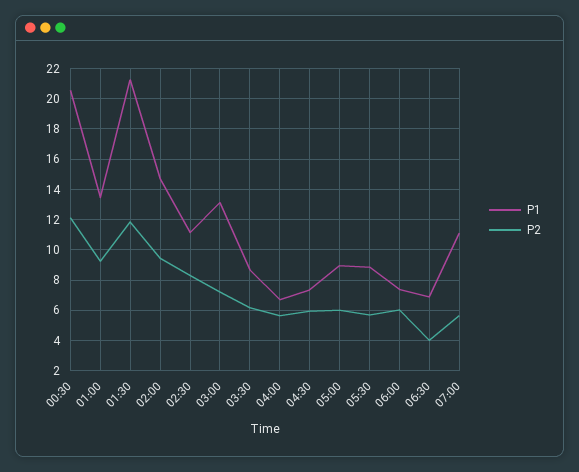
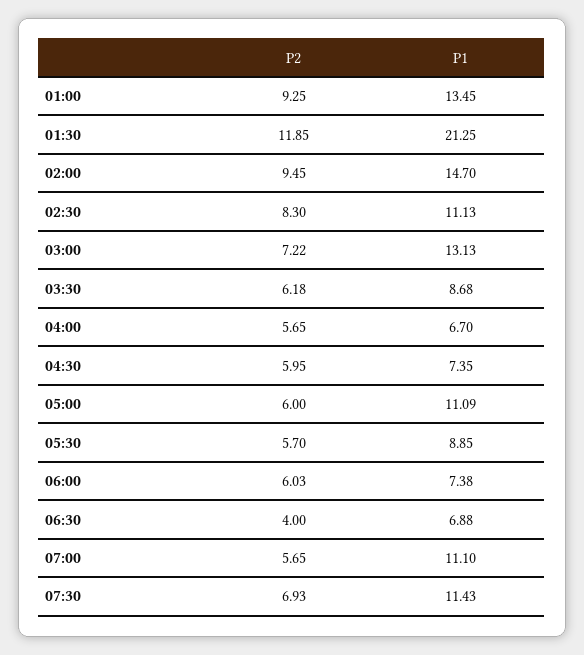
P1, 00:30: 20.5 -> none
P2, 00:30: 12 -> none
P1, 05:00: 9 -> 11.09
P2, 07:30: none -> 6.93
P1, 07:30: none -> 11.43

